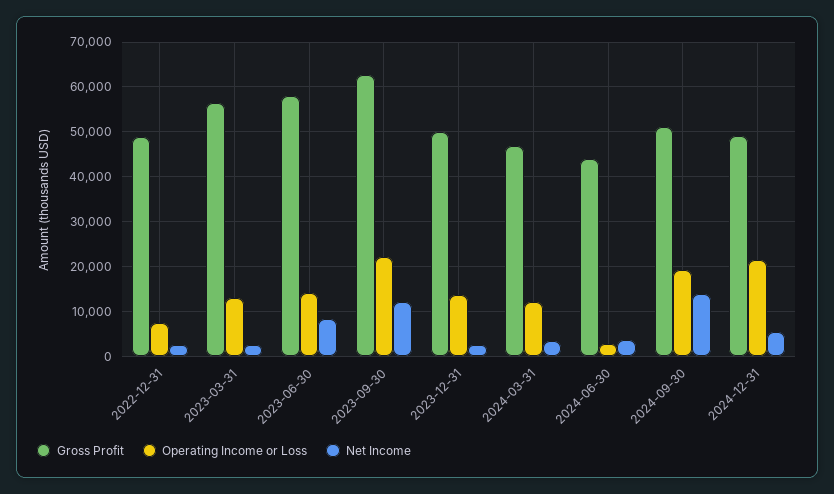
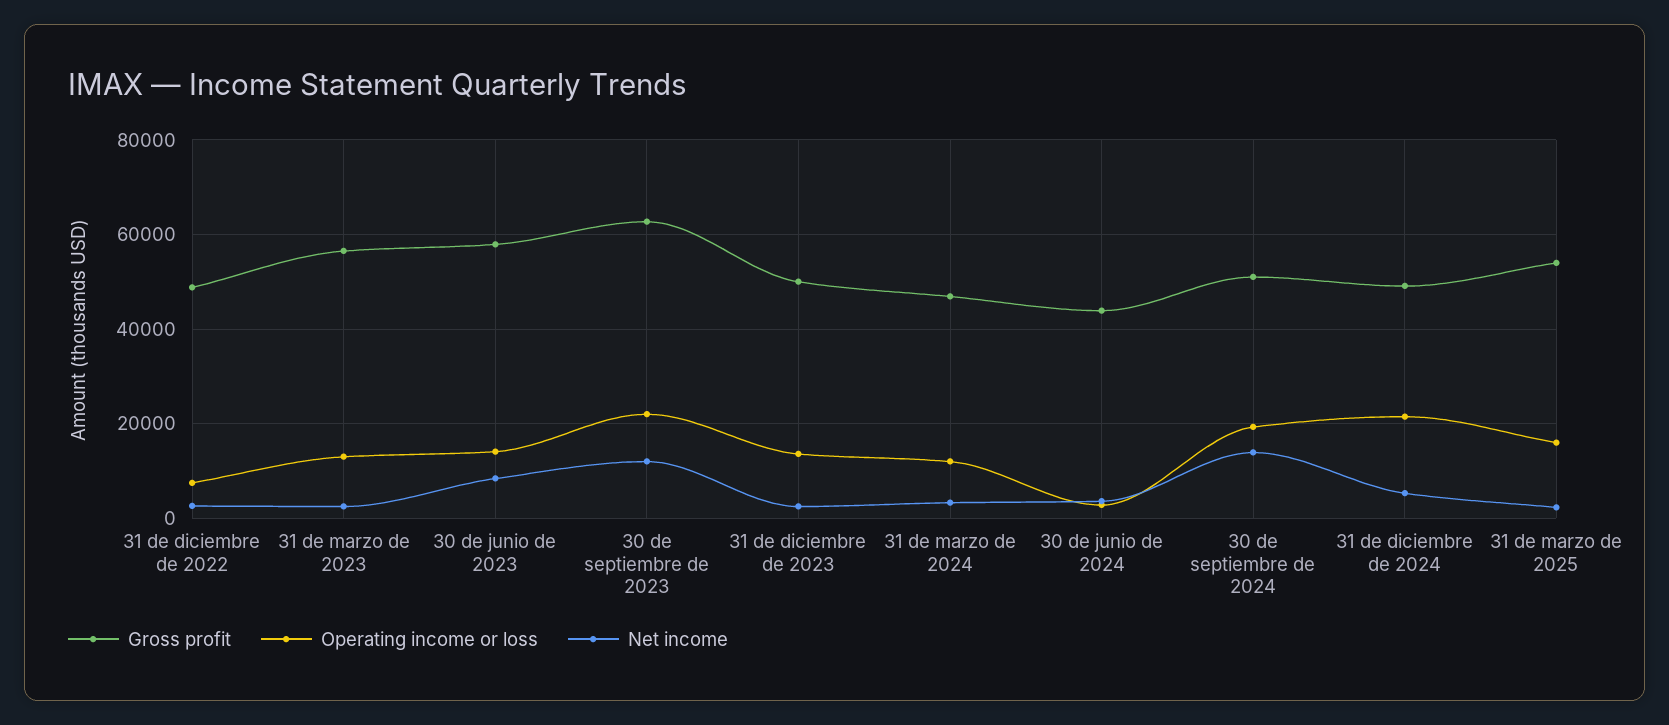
Gross Profit, 31 de marzo de 2025: none -> 54000
Operating Income or Loss, 31 de marzo de 2025: none -> 16000
Net Income, 31 de marzo de 2025: none -> 2000

